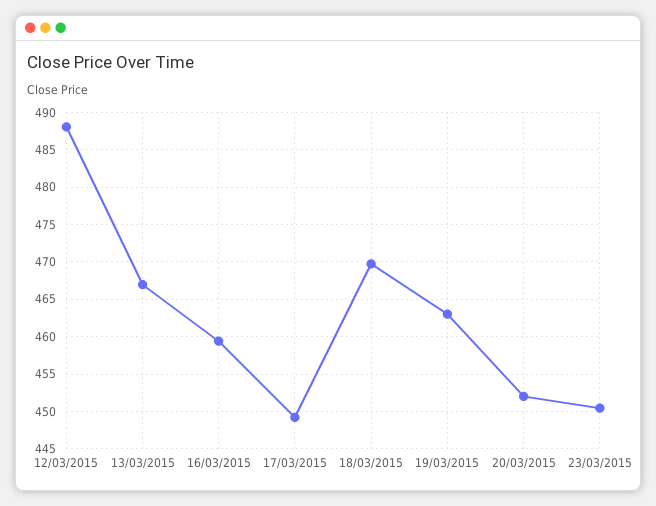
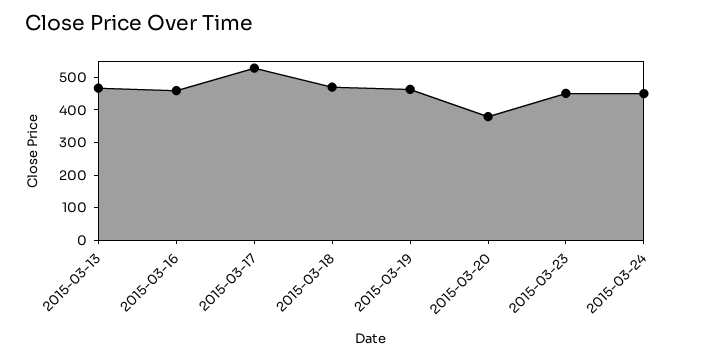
12/03/2015: 488 -> none
17/03/2015: 449 -> 525
20/03/2015: 452 -> 375
2015-03-24: none -> 450

